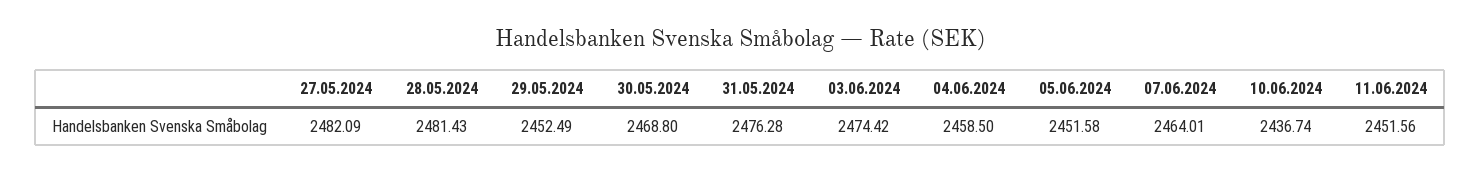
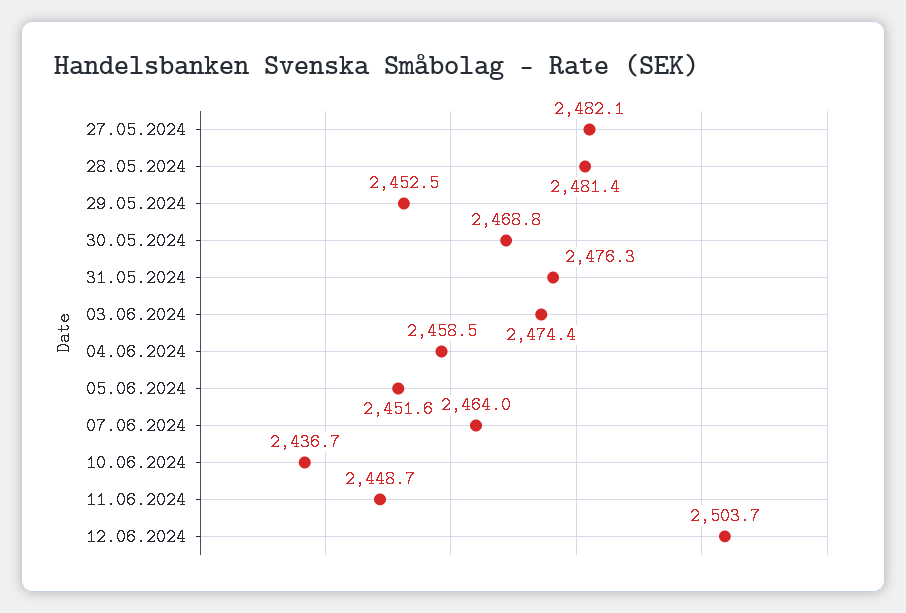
11.06.2024: 2451.56 -> 2448.7
12.06.2024: none -> 2503.7

